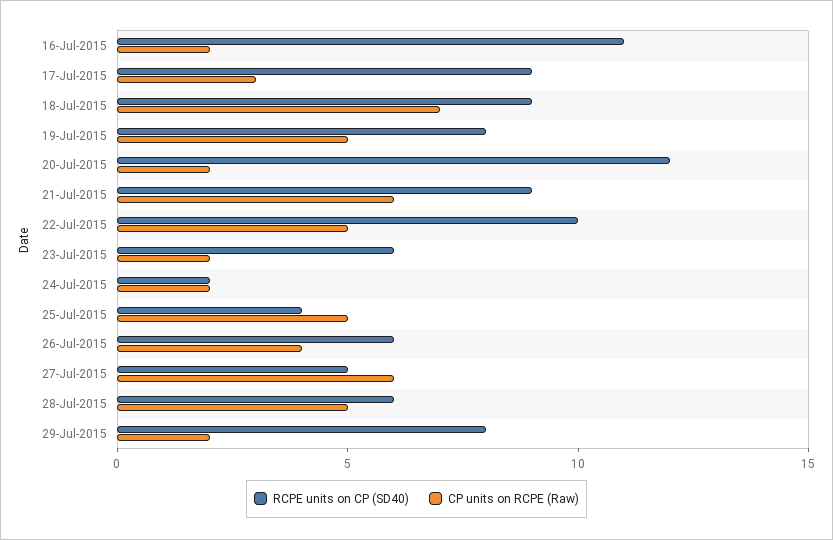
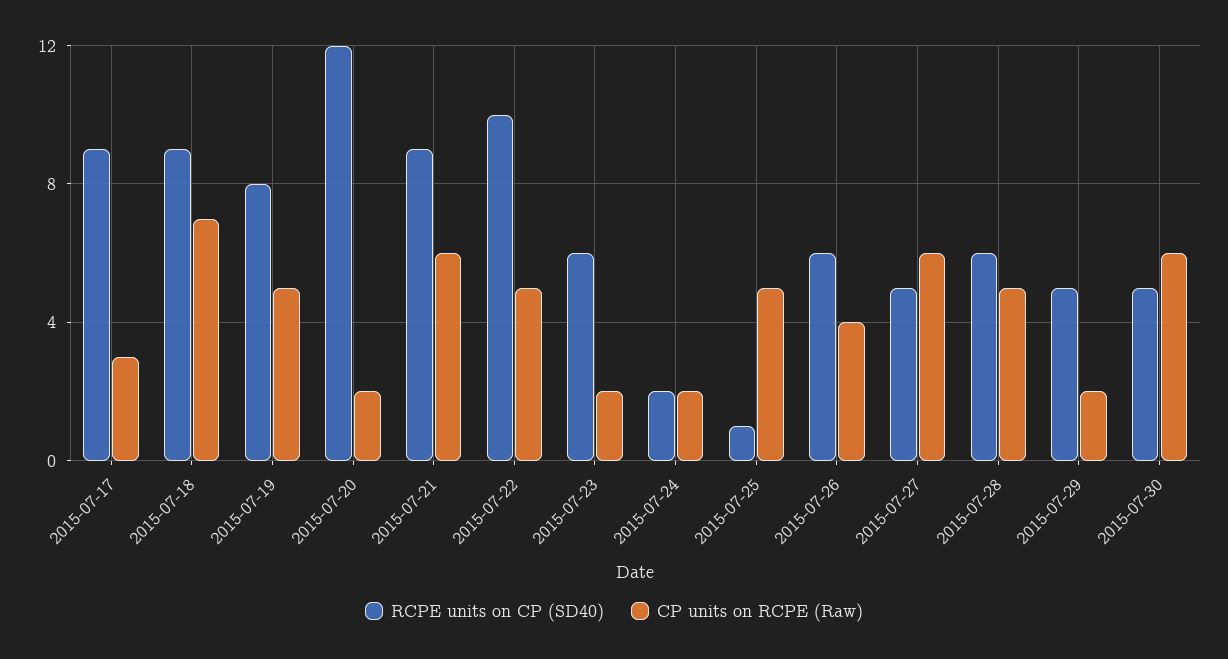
RCPE units on CP (SD40), 16-Jul-2015: 11 -> none
CP units on RCPE (Raw), 16-Jul-2015: 2 -> none
RCPE units on CP (SD40), 25-Jul-2015: 4 -> 1
RCPE units on CP (SD40), 29-Jul-2015: 8 -> 5
RCPE units on CP (SD40), 2015-07-30: none -> 5
CP units on RCPE (Raw), 2015-07-30: none -> 6

